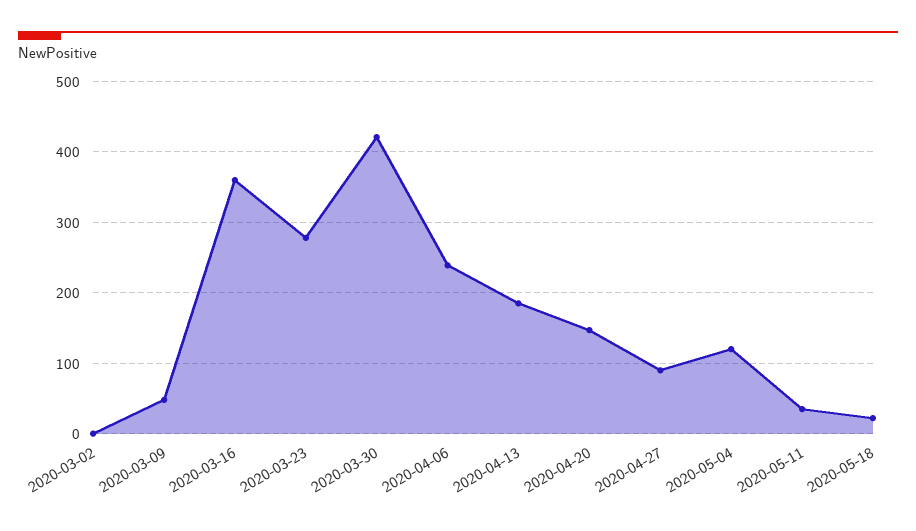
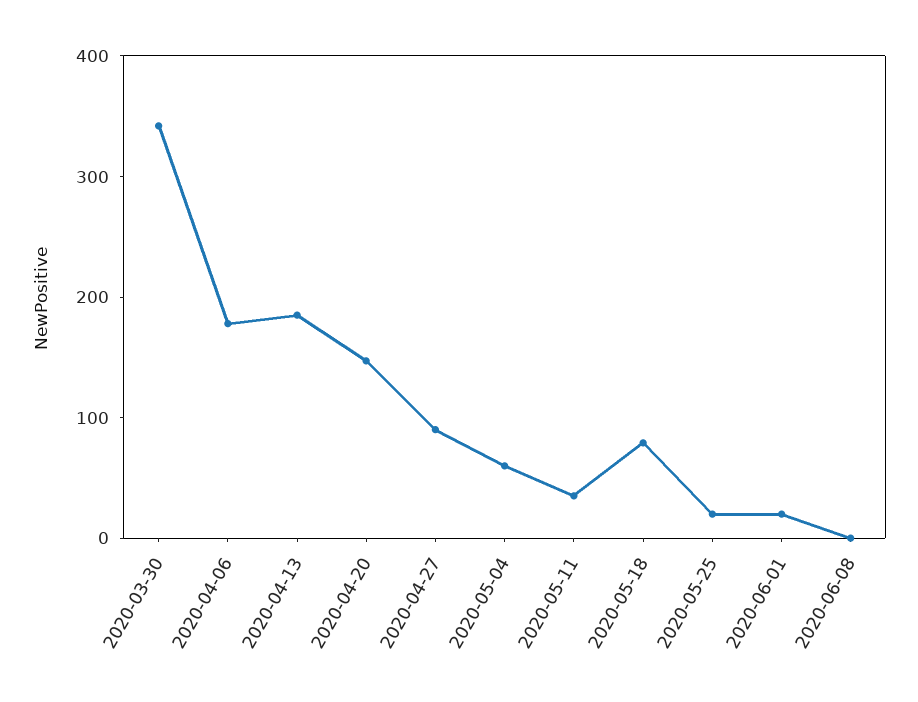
2020-03-02: 0 -> none
2020-03-09: 50 -> none
2020-03-16: 360 -> none
2020-03-23: 280 -> none
2020-03-30: 420 -> 340
2020-04-06: 240 -> 180
2020-05-04: 120 -> 60
2020-05-18: 20 -> 80
2020-05-25: none -> 20
2020-06-01: none -> 20
2020-06-08: none -> 0

